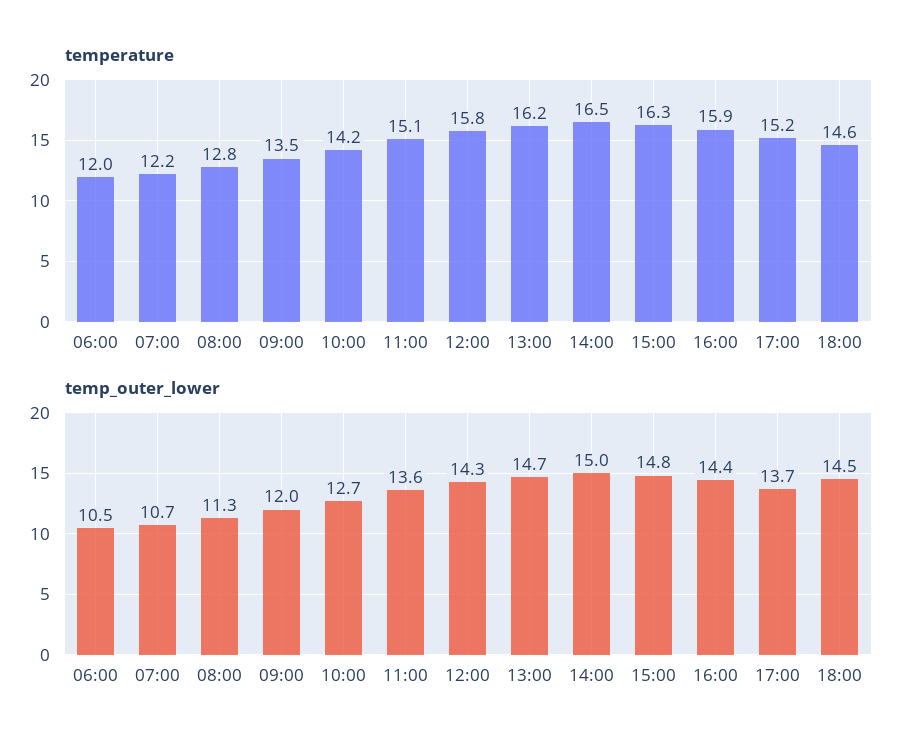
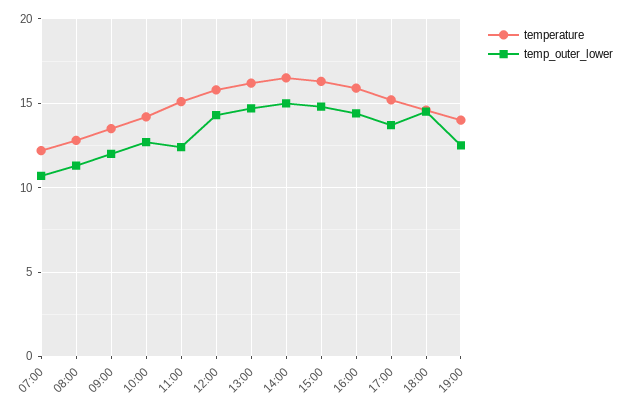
temperature, 06:00: 12 -> none
temp_outer_lower, 06:00: 10.5 -> none
temp_outer_lower, 11:00: 13.6 -> 12.5
temperature, 19:00: none -> 14
temp_outer_lower, 19:00: none -> 12.5

